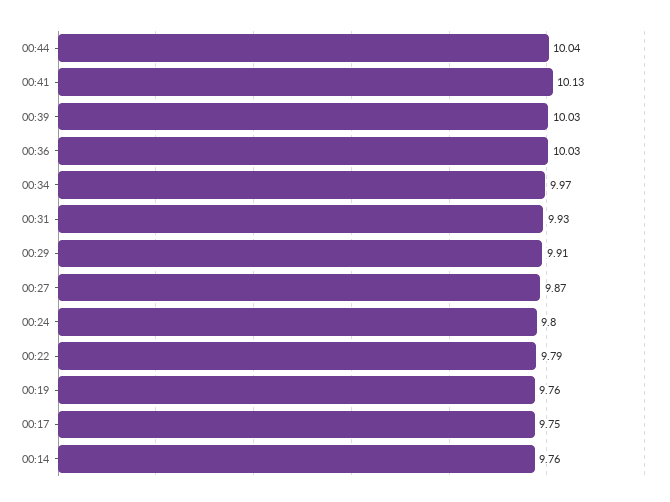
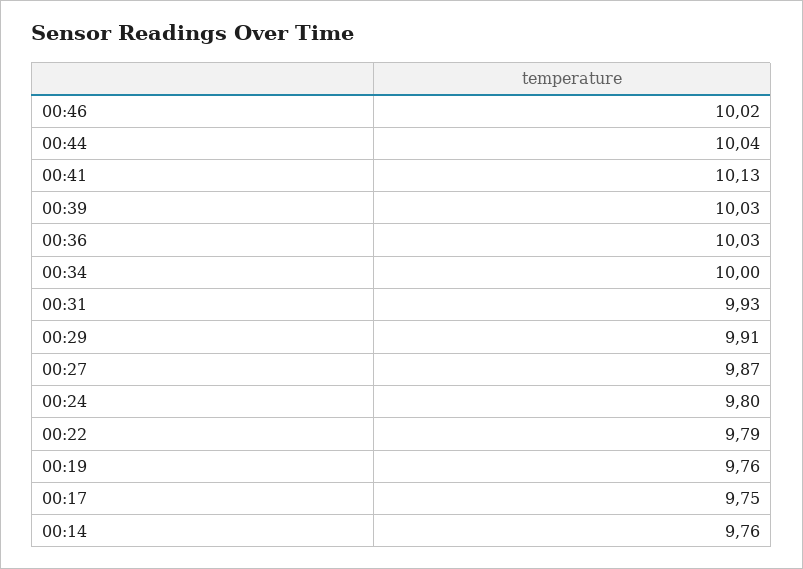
00:34: 9.97 -> 10
00:46: none -> 10.02

